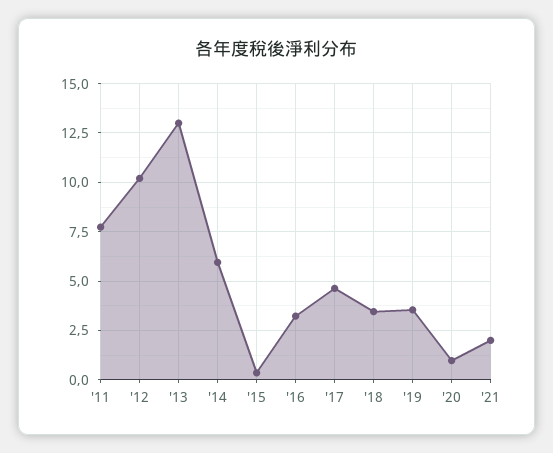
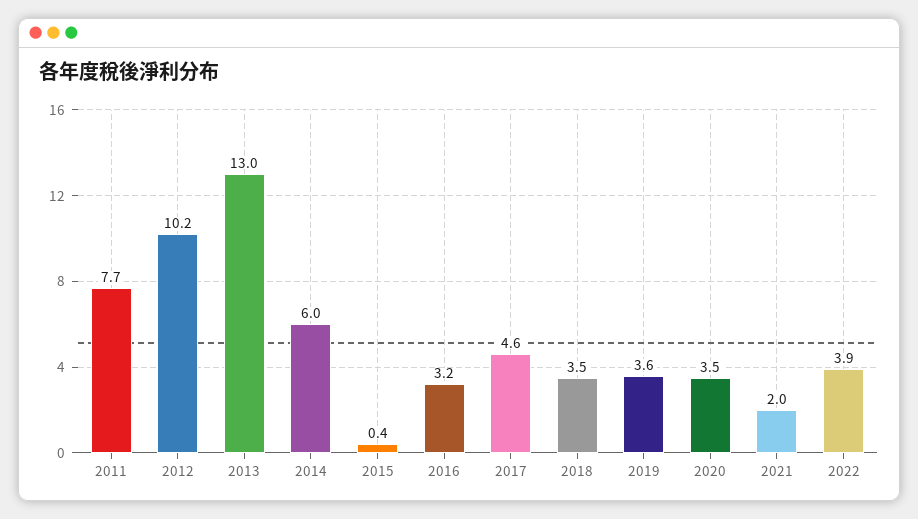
'20: 1 -> 3.5
2022: none -> 3.9

